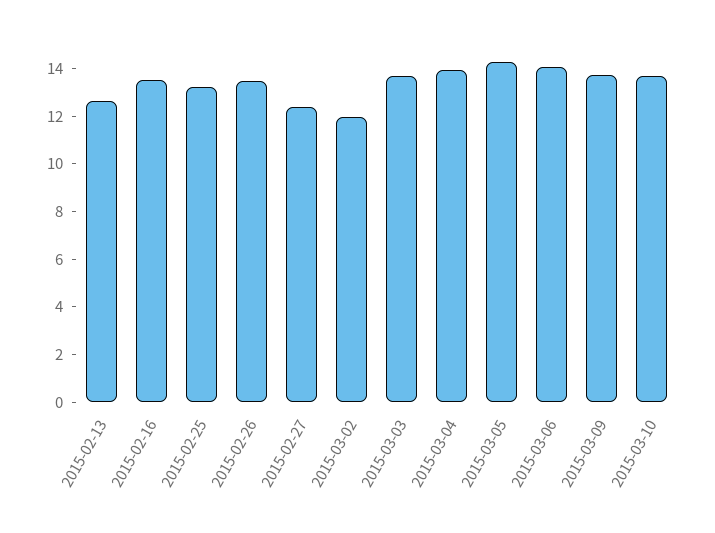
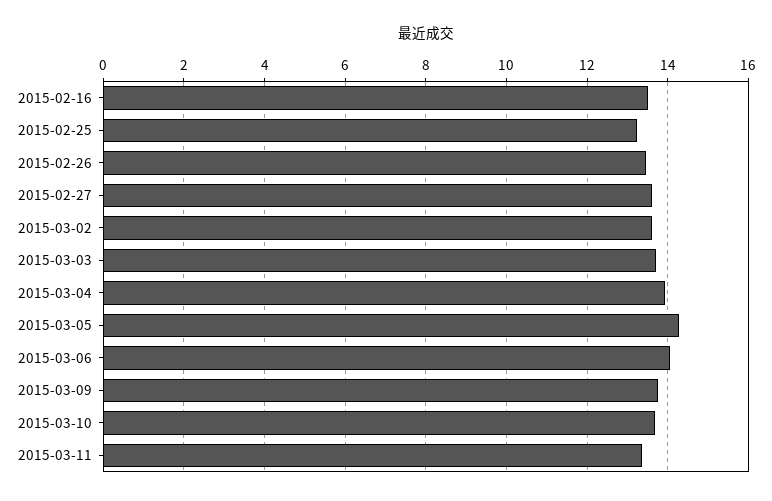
2015-02-13: 12.5 -> none
2015-02-27: 12.5 -> 13.6
2015-03-02: 12 -> 13.6
2015-03-11: none -> 13.4

